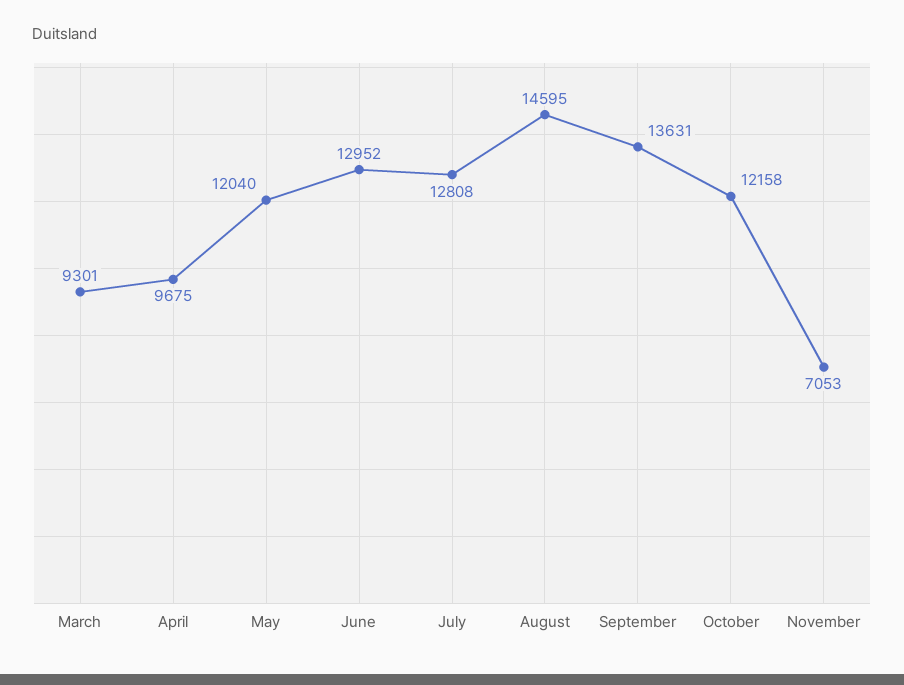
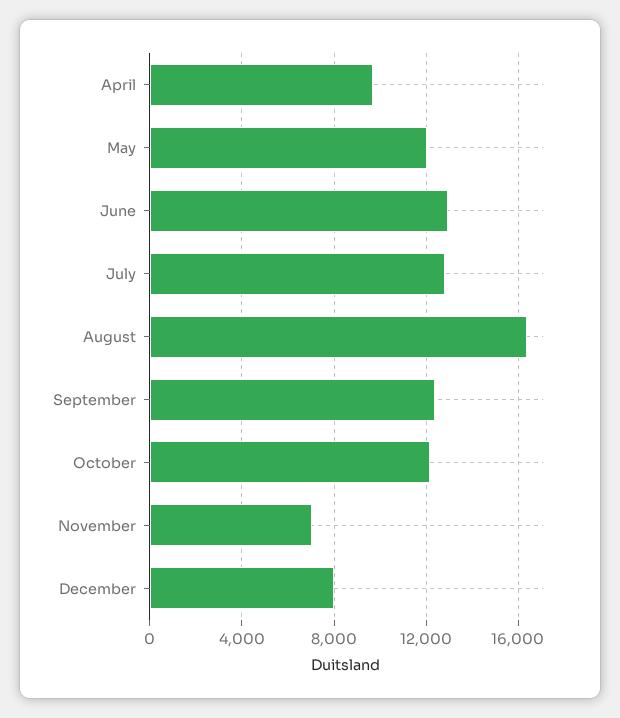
March: 9301 -> none
August: 14595 -> 16500
September: 13631 -> 12500
December: none -> 8000

